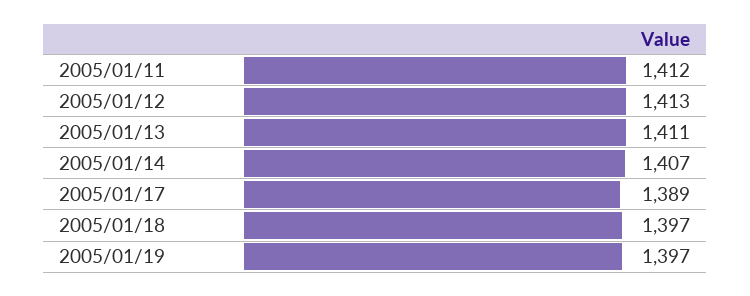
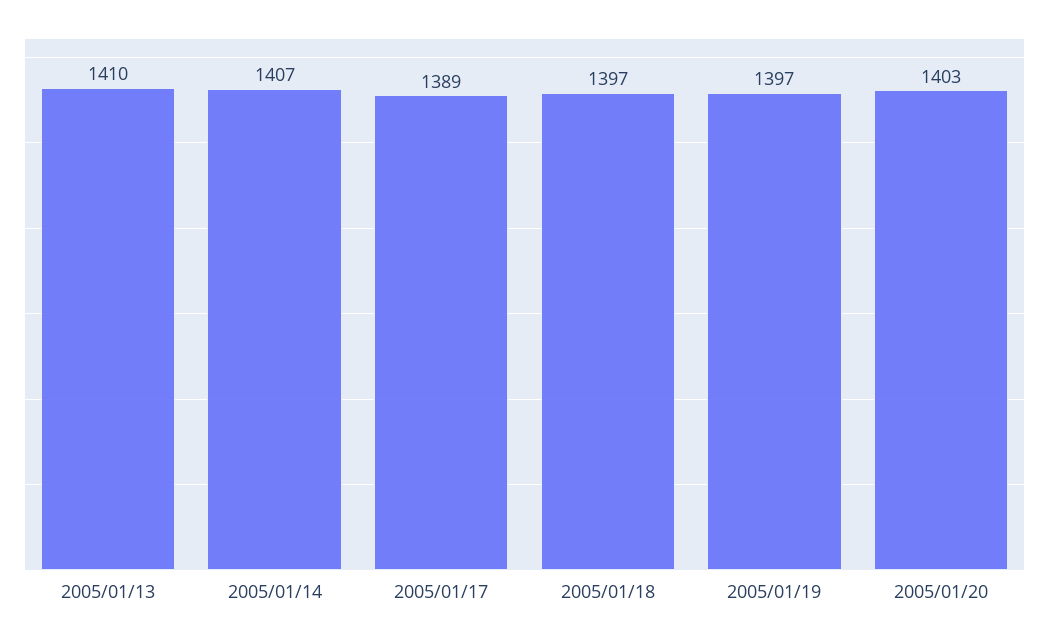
2005/01/11: 1412 -> none
2005/01/12: 1413 -> none
2005/01/13: 1411 -> 1410
2005/01/20: none -> 1403

